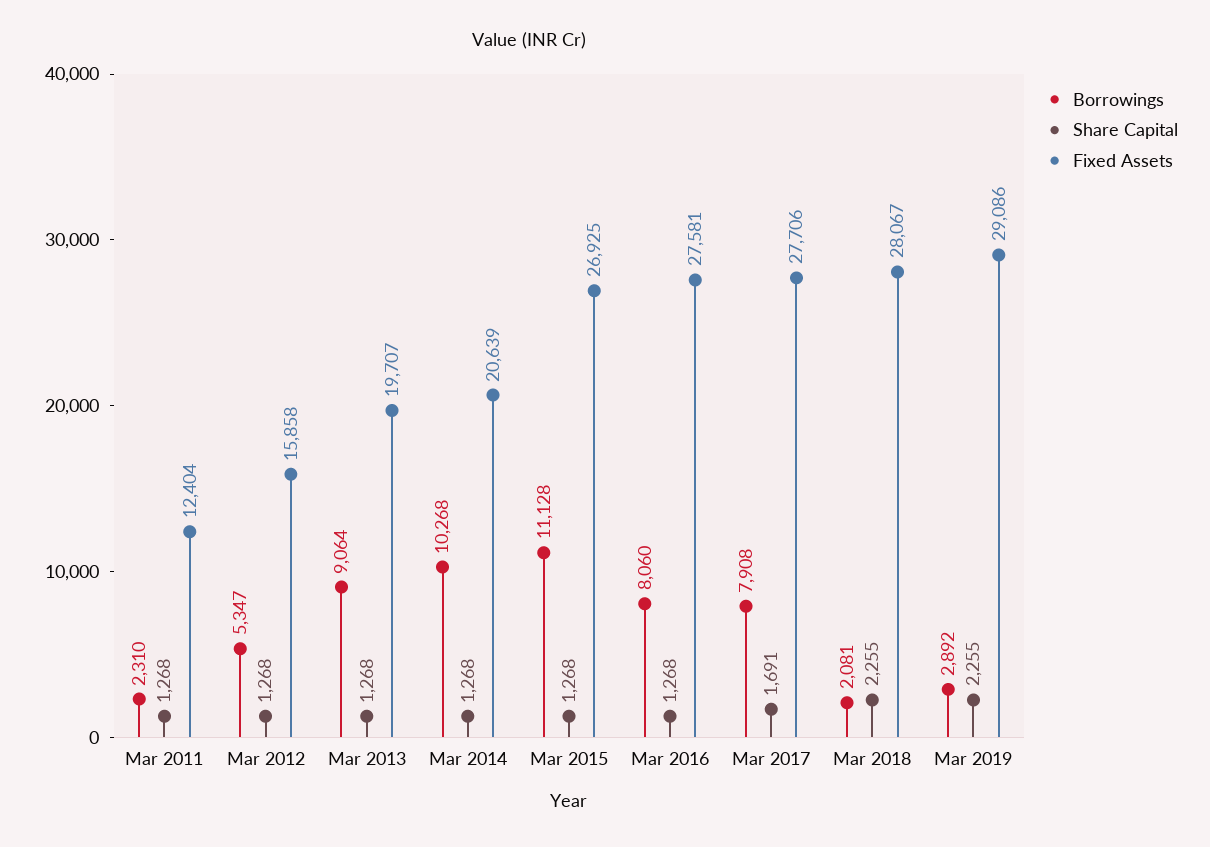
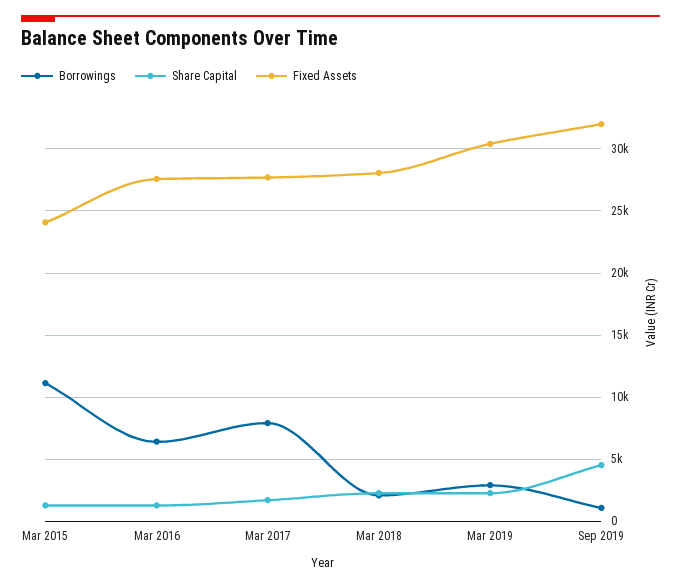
Borrowings, Mar 2011: 2310 -> none
Share Capital, Mar 2011: 1268 -> none
Fixed Assets, Mar 2011: 12404 -> none
Borrowings, Mar 2012: 5347 -> none
Share Capital, Mar 2012: 1268 -> none
Fixed Assets, Mar 2012: 15858 -> none
Borrowings, Mar 2013: 9064 -> none
Share Capital, Mar 2013: 1268 -> none
Fixed Assets, Mar 2013: 19707 -> none
Borrowings, Mar 2014: 10268 -> none
Share Capital, Mar 2014: 1268 -> none
Fixed Assets, Mar 2014: 20639 -> none
Fixed Assets, Mar 2015: 26925 -> 24000
Borrowings, Mar 2016: 8060 -> 6500
Fixed Assets, Mar 2019: 29086 -> 30500
Borrowings, Sep 2019: none -> 1000
Share Capital, Sep 2019: none -> 4500
Fixed Assets, Sep 2019: none -> 32000

